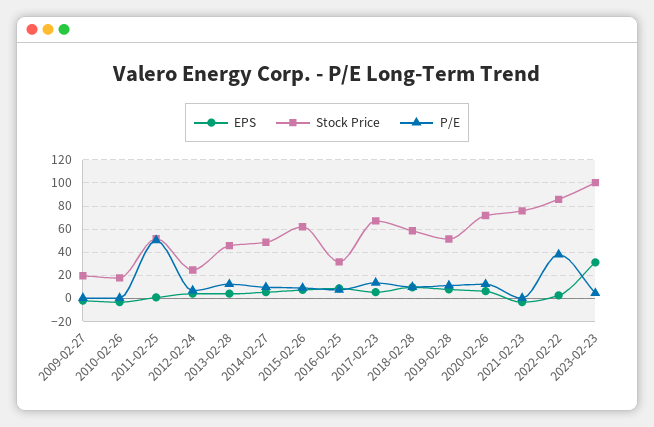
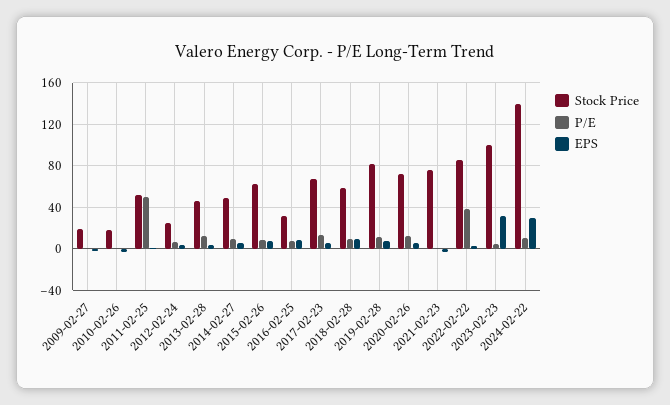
Stock Price, 2019-02-28: 50 -> 80
Stock Price, 2024-02-22: none -> 140
P/E, 2024-02-22: none -> 10
EPS, 2024-02-22: none -> 30

